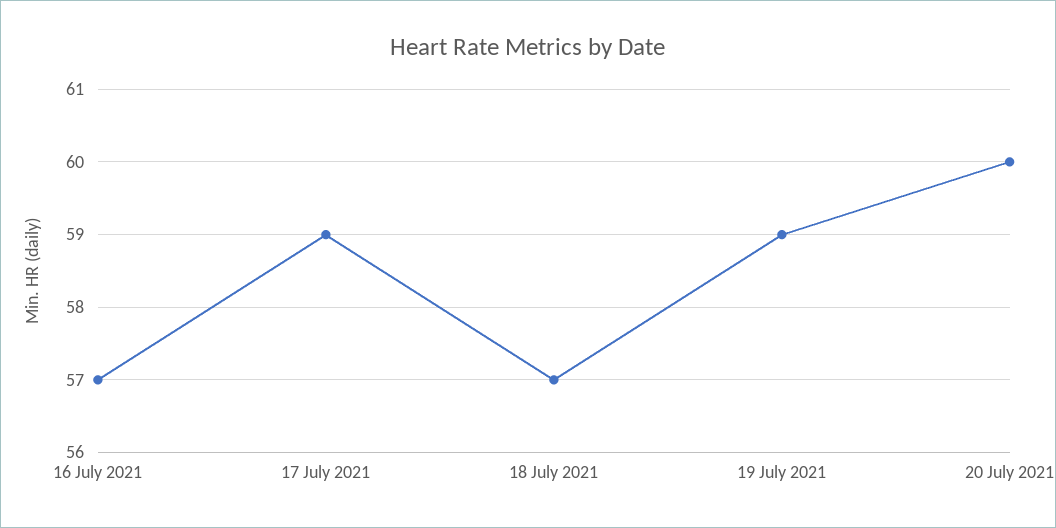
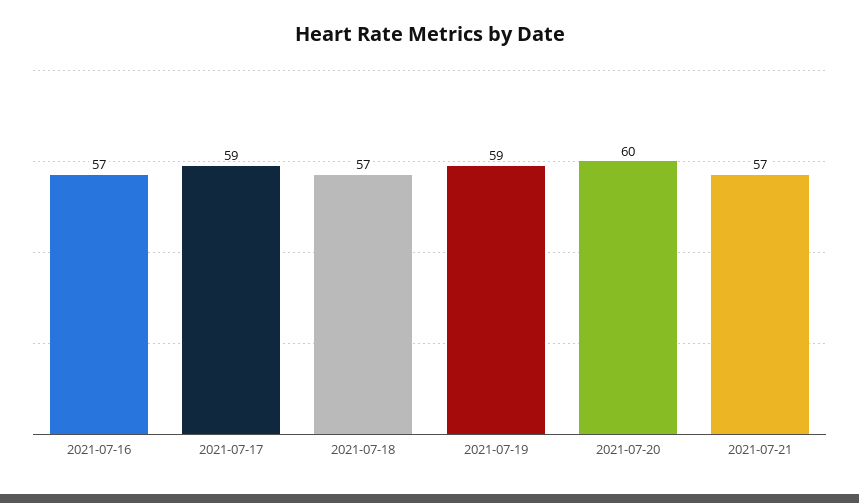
2021-07-21: none -> 57

